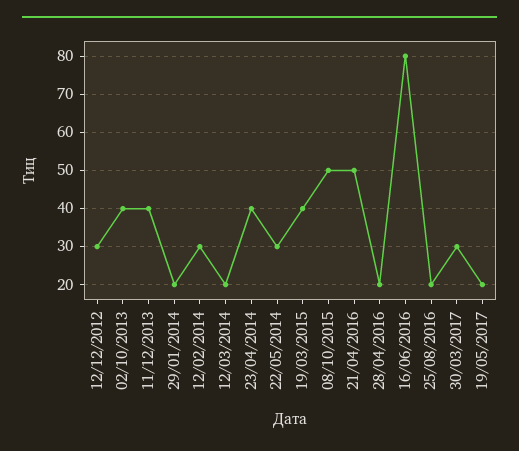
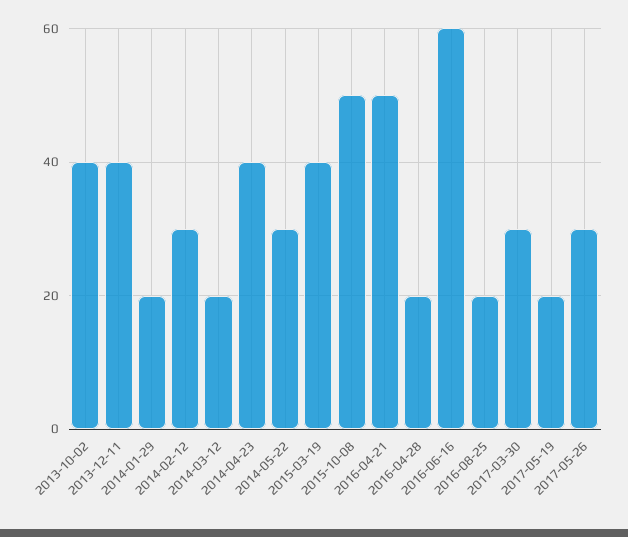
12/12/2012: 30 -> none
16/06/2016: 80 -> 60
2017-05-26: none -> 30

